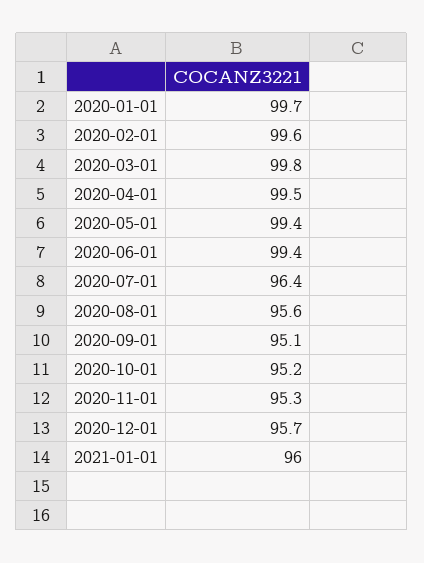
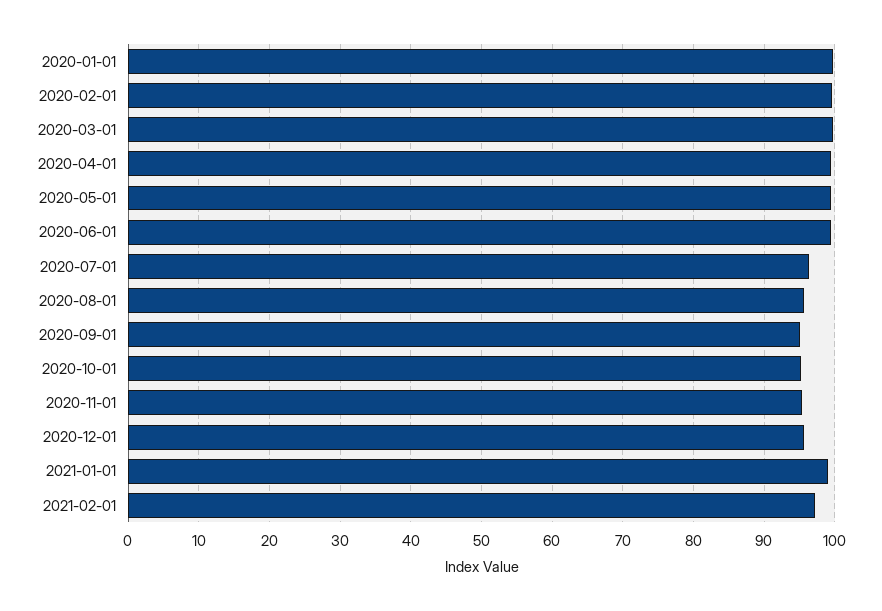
2021-01-01: 96 -> 99
2021-02-01: none -> 97

